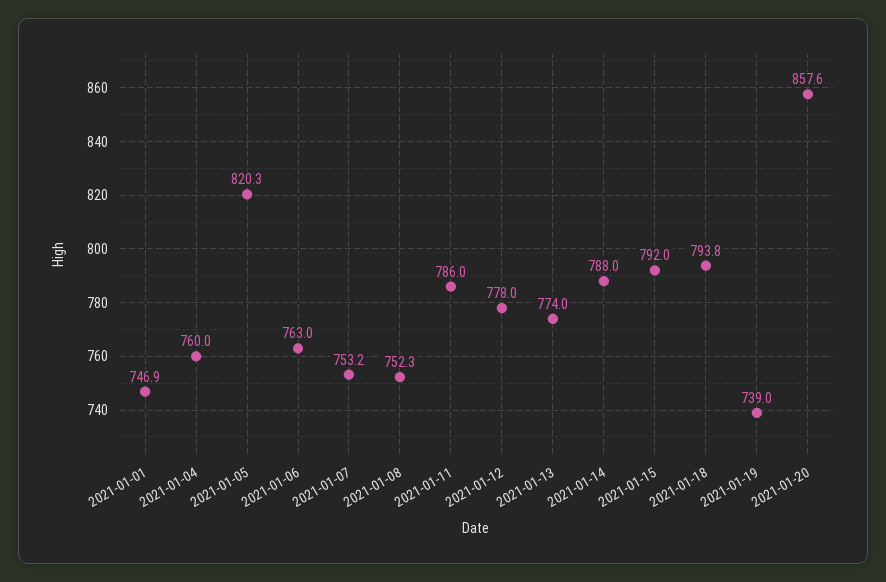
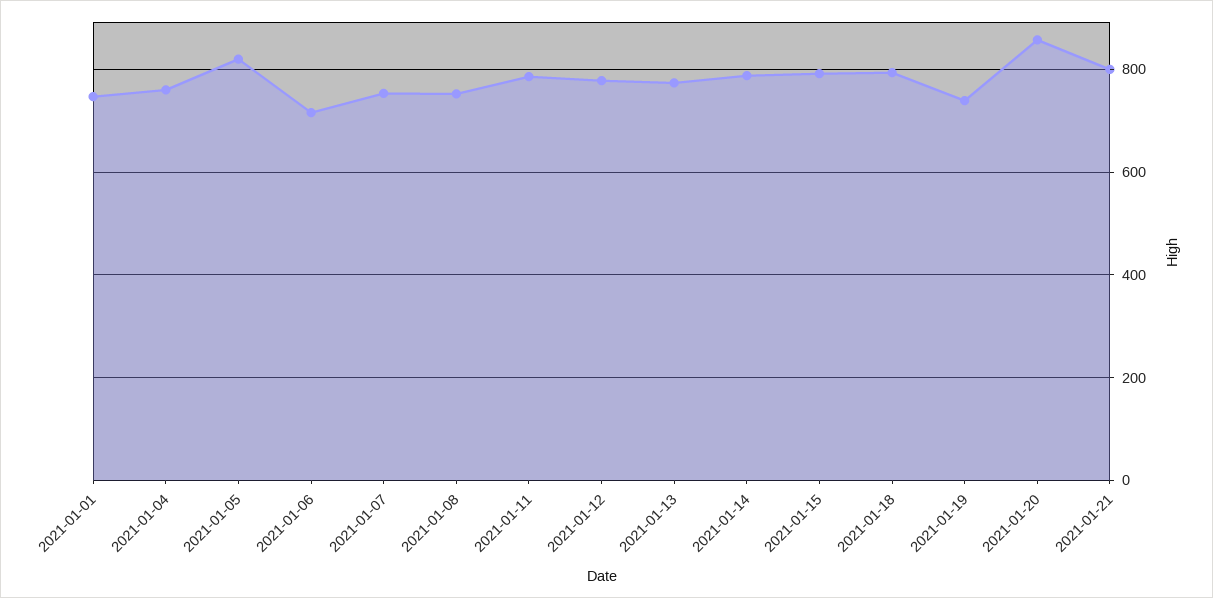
2021-01-06: 763 -> 720
2021-01-21: none -> 800

